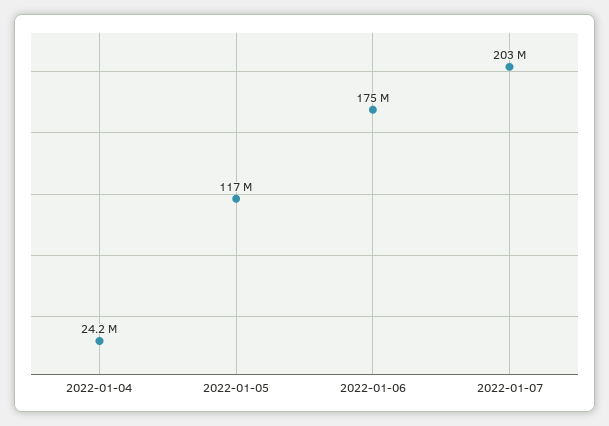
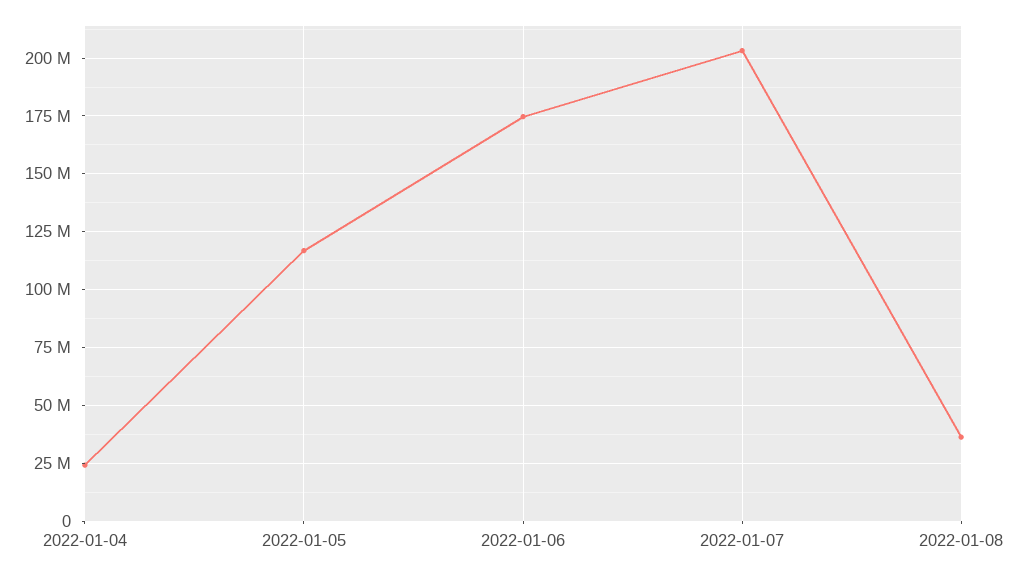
2022-01-08: none -> 35000000

